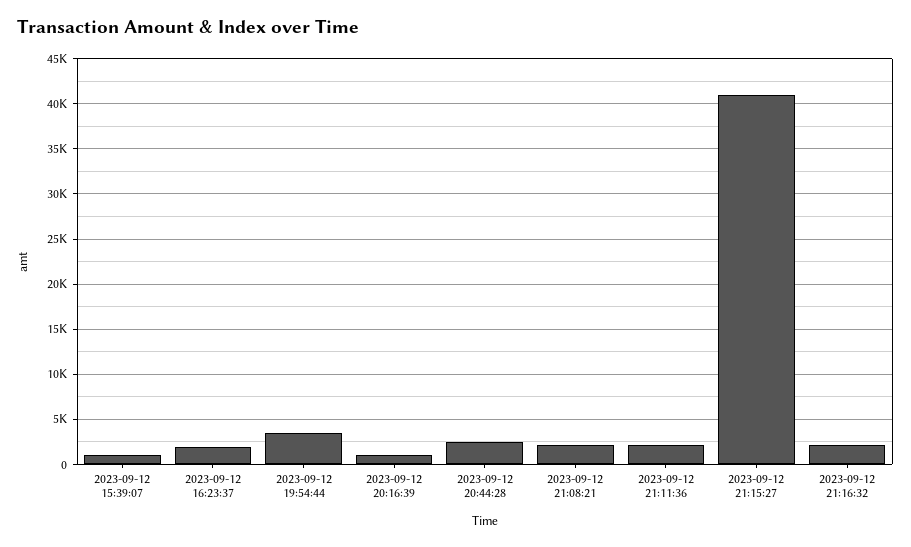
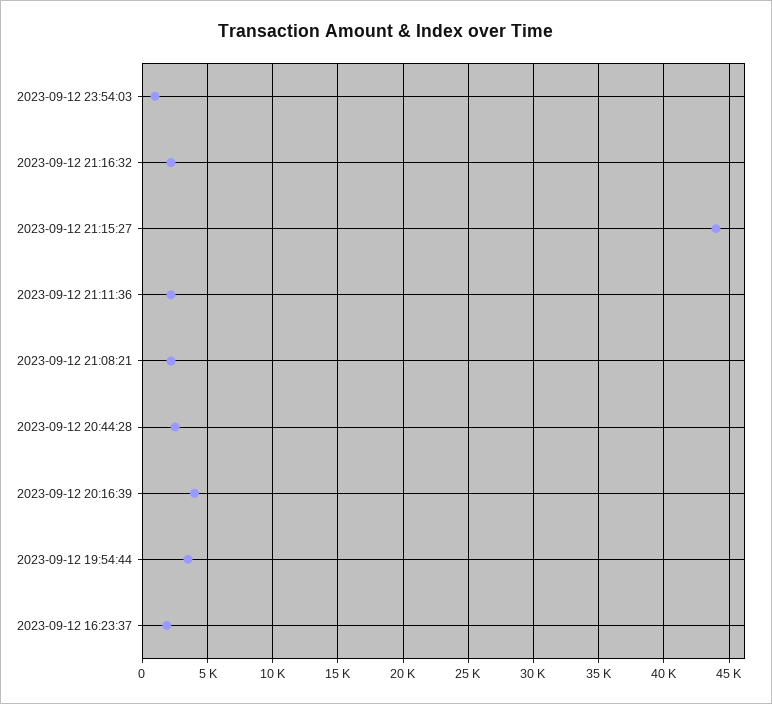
2023-09-12 15:39:07: 1000 -> none
2023-09-12 20:16:39: 1000 -> 4000
2023-09-12 21:15:27: 41000 -> 44000
2023-09-12 23:54:03: none -> 1000

